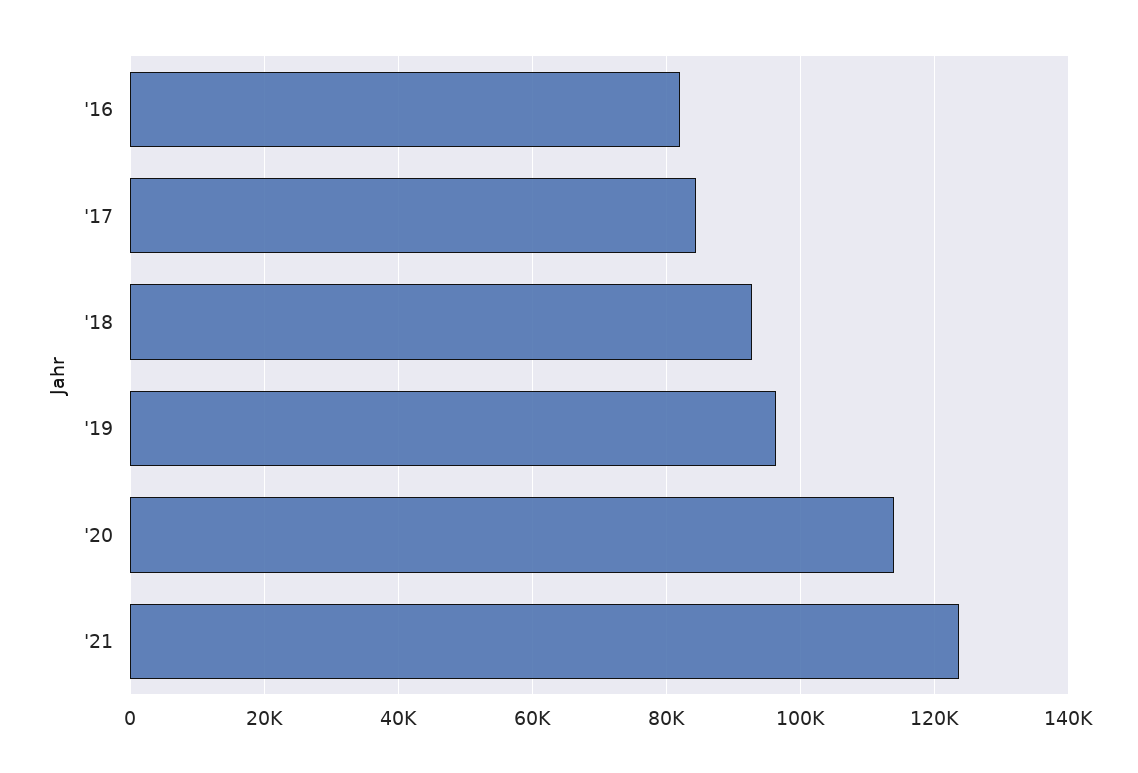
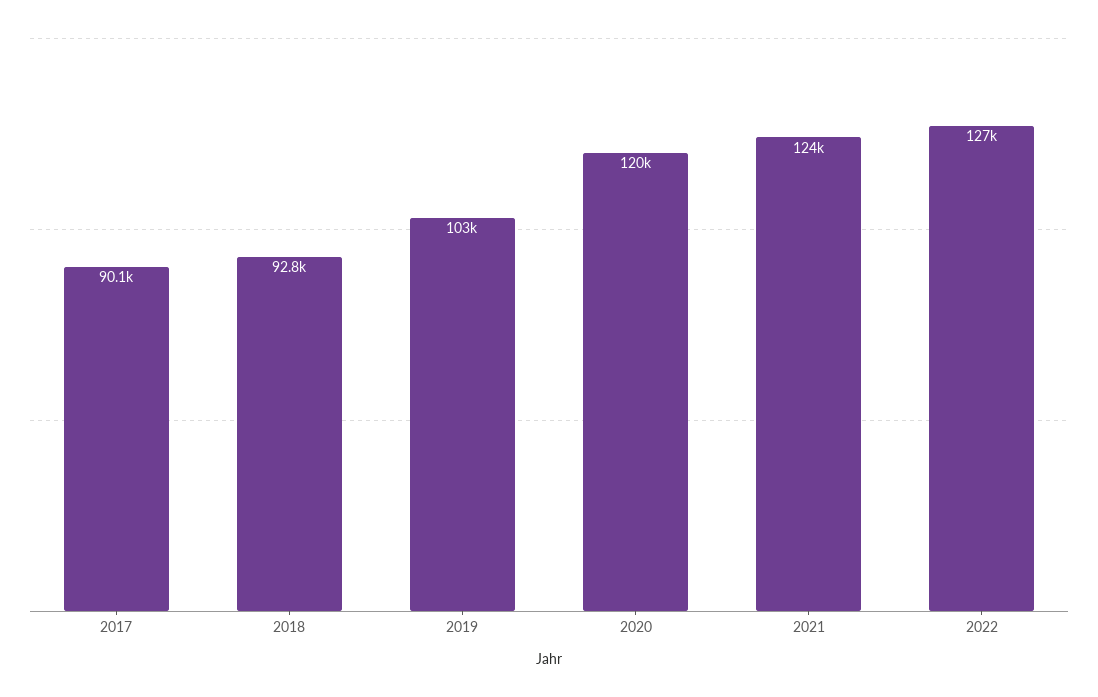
'16: 82000 -> none
'17: 84000 -> 90100
'19: 96000 -> 103000
'20: 114000 -> 120000
2022: none -> 127000

